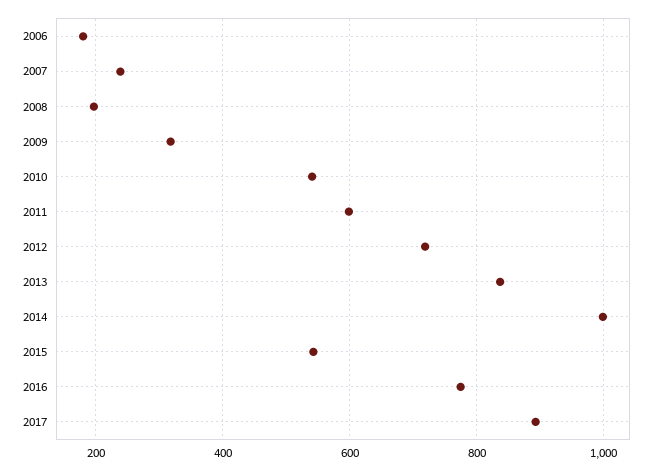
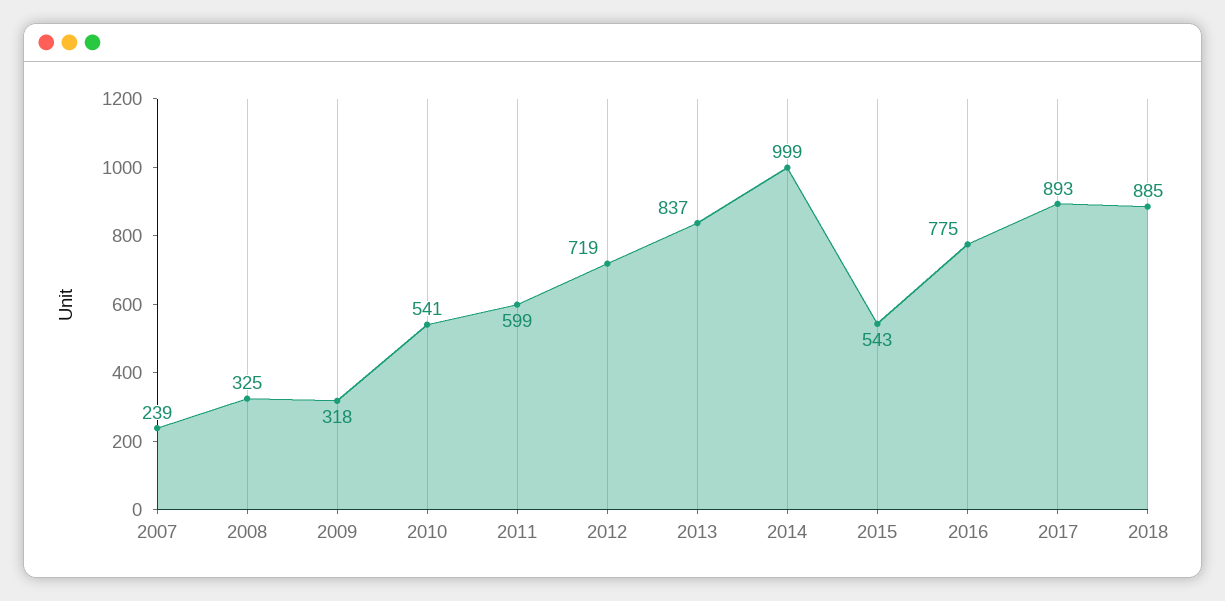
2006: 180 -> none
2008: 200 -> 325
2018: none -> 885

